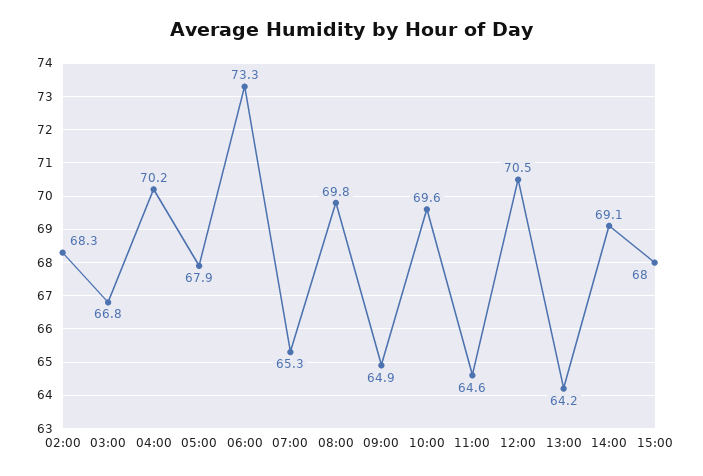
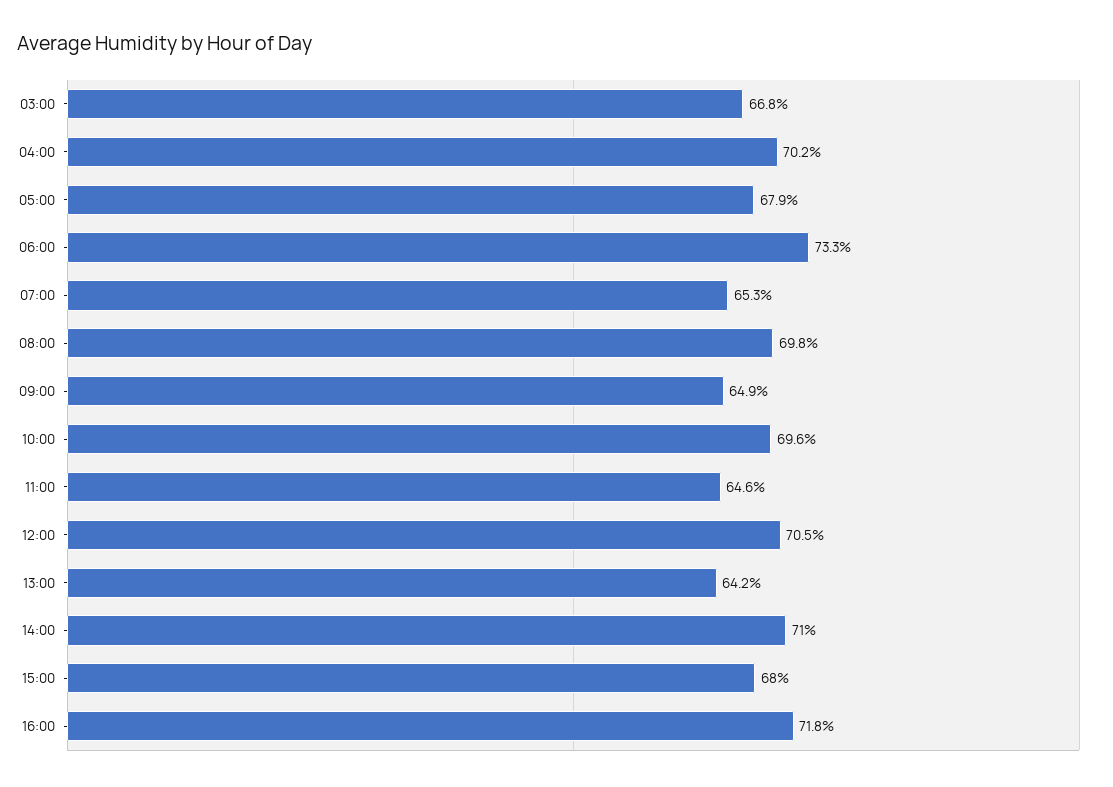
02:00: 68.3 -> none
14:00: 69.1 -> 71
16:00: none -> 71.8

